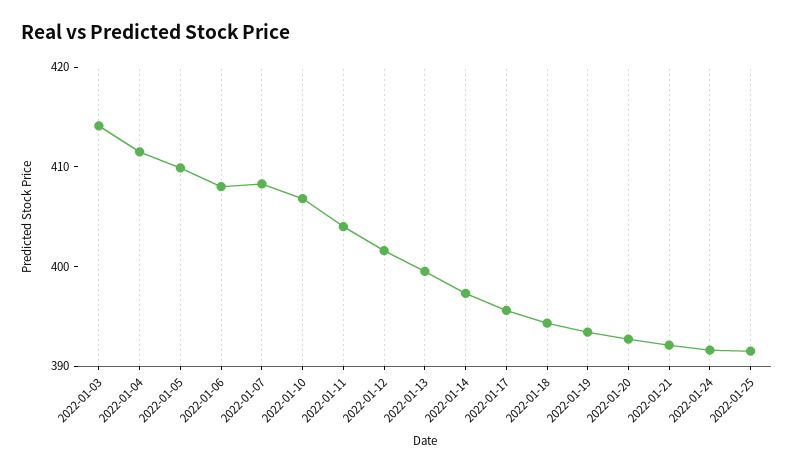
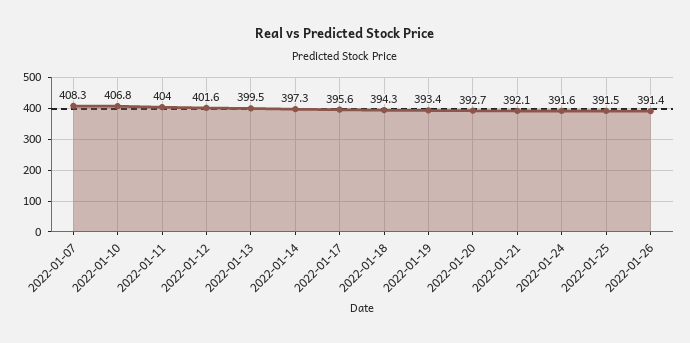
2022-01-03: 414 -> none
2022-01-04: 412 -> none
2022-01-05: 410 -> none
2022-01-06: 408 -> none
2022-01-26: none -> 391.4

